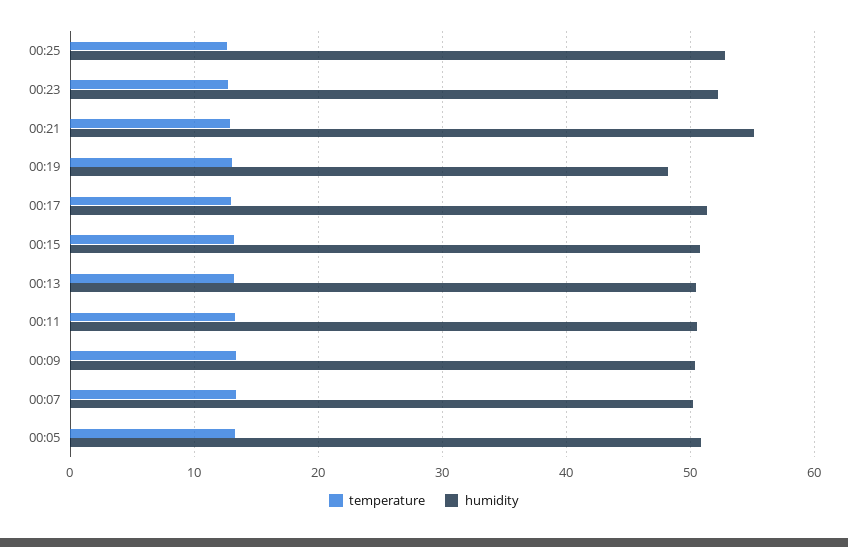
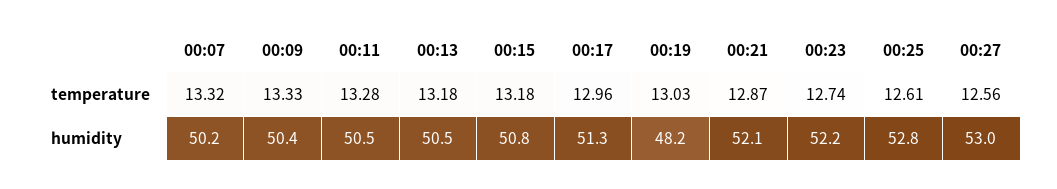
humidity, 00:21: 55 -> 52.1
temperature, 00:05: 13 -> none
humidity, 00:05: 51 -> none
temperature, 00:27: none -> 12.56
humidity, 00:27: none -> 53

